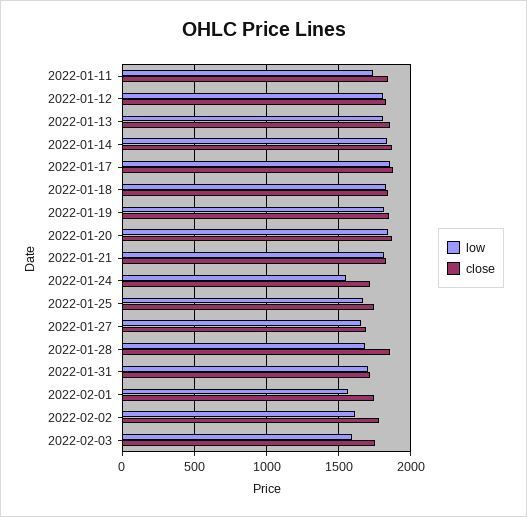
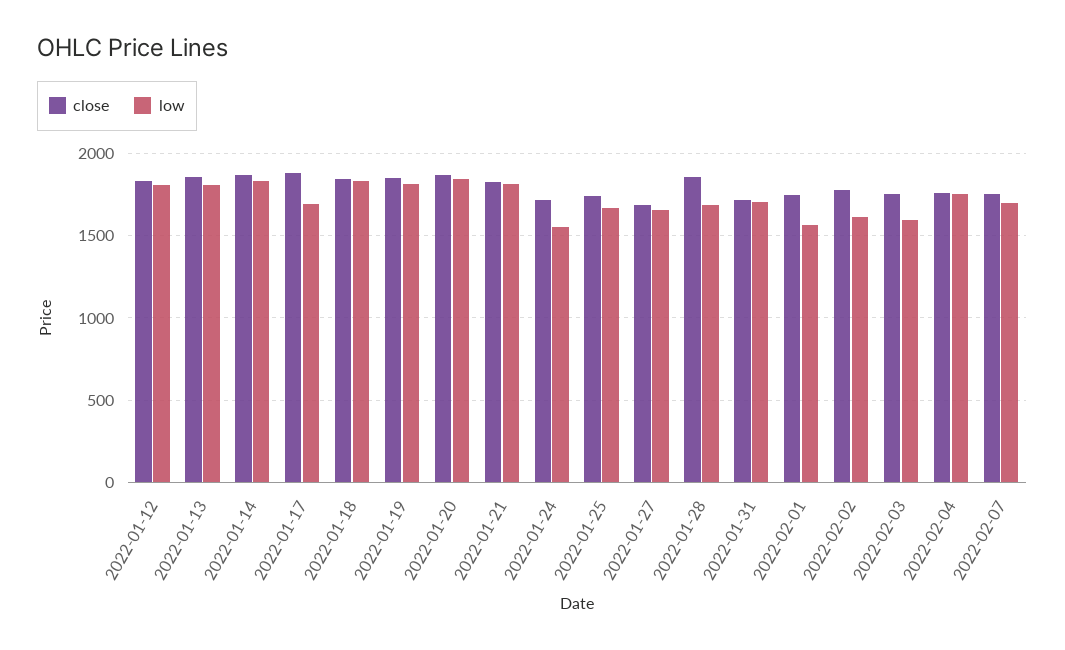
low, 2022-01-11: 1750 -> none
close, 2022-01-11: 1850 -> none
low, 2022-01-17: 1850 -> 1700
close, 2022-02-04: none -> 1750
low, 2022-02-04: none -> 1750
close, 2022-02-07: none -> 1750
low, 2022-02-07: none -> 1700

